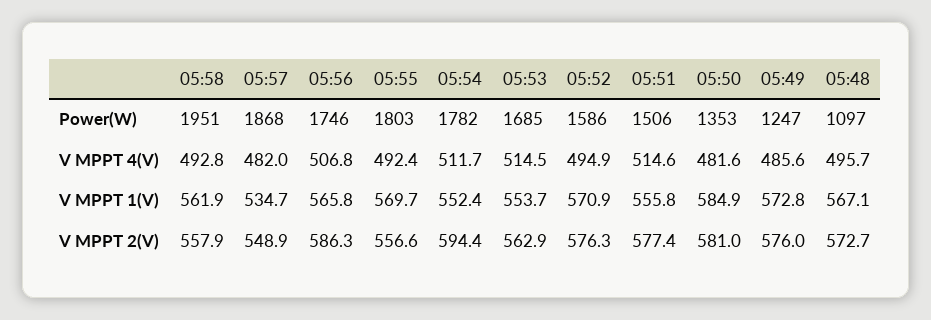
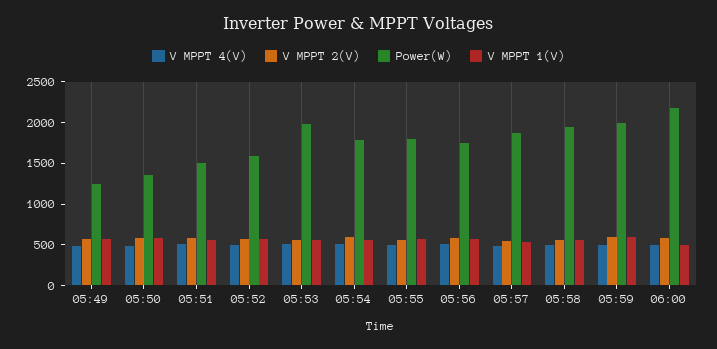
Power(W), 05:53: 1685 -> 2000
Power(W), 05:48: 1097 -> none
V MPPT 4(V), 05:48: 495.7 -> none
V MPPT 1(V), 05:48: 567.1 -> none
V MPPT 2(V), 05:48: 572.7 -> none
V MPPT 4(V), 05:59: none -> 500
V MPPT 2(V), 05:59: none -> 600
Power(W), 05:59: none -> 2000
V MPPT 1(V), 05:59: none -> 600
V MPPT 4(V), 06:00: none -> 500
V MPPT 2(V), 06:00: none -> 600
Power(W), 06:00: none -> 2200
V MPPT 1(V), 06:00: none -> 500

